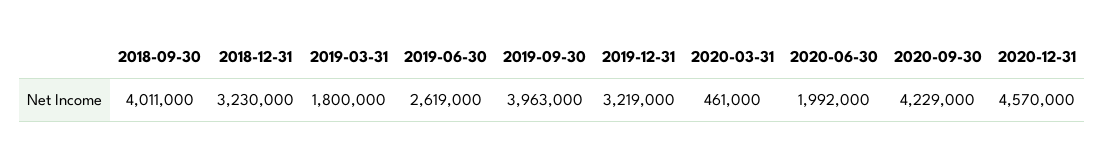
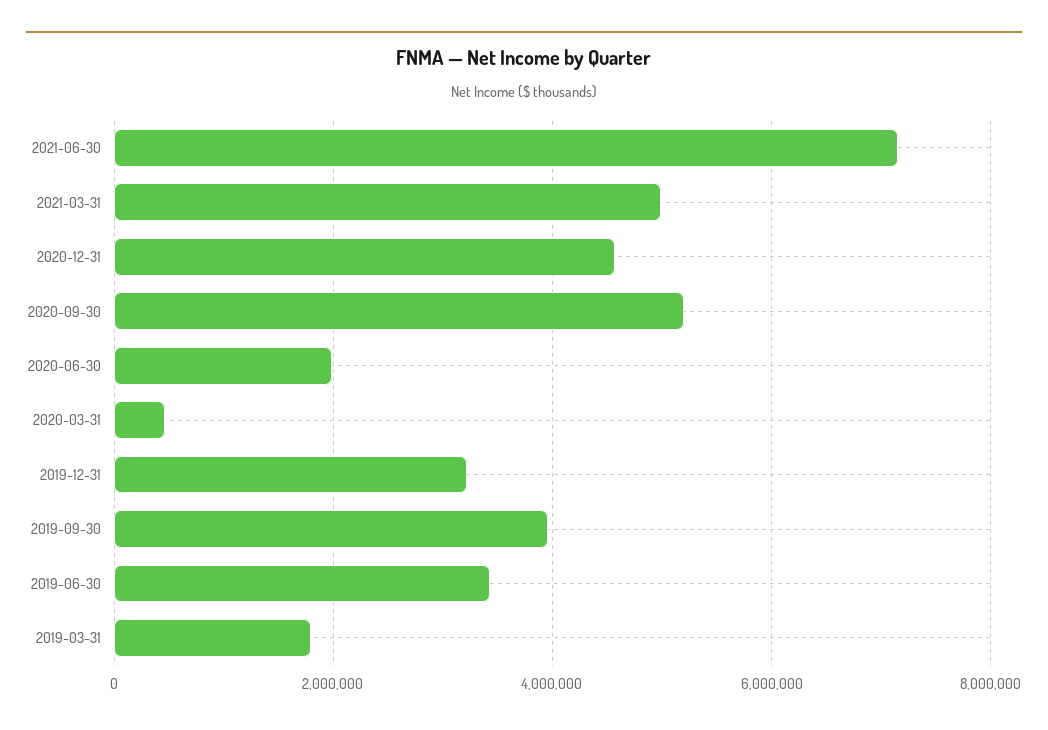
2018-09-30: 4011000 -> none
2018-12-31: 3230000 -> none
2019-06-30: 2619000 -> 3400000
2020-09-30: 4229000 -> 5200000
2021-06-30: none -> 7200000
2021-03-31: none -> 5000000

